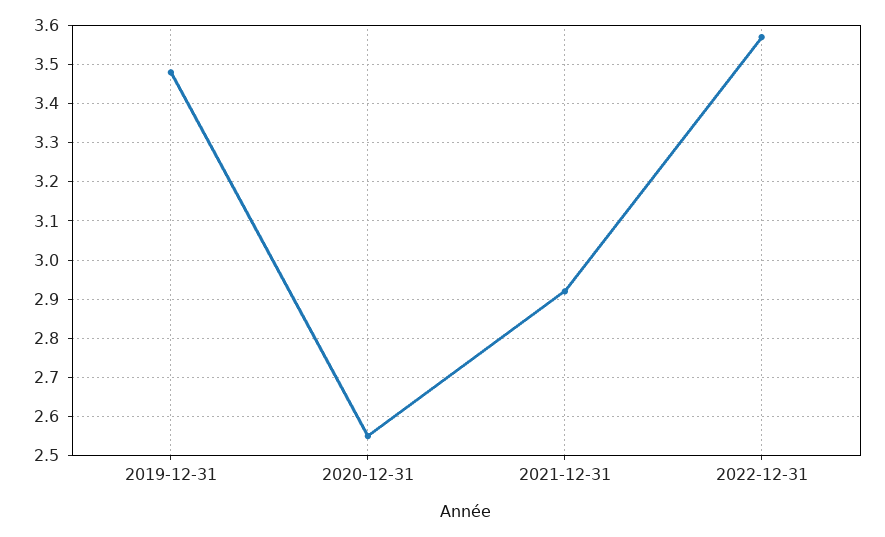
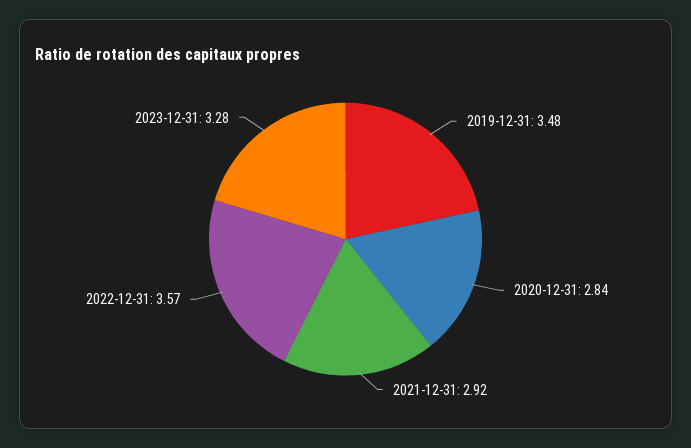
2020-12-31: 2.55 -> 2.84
2023-12-31: none -> 3.28

